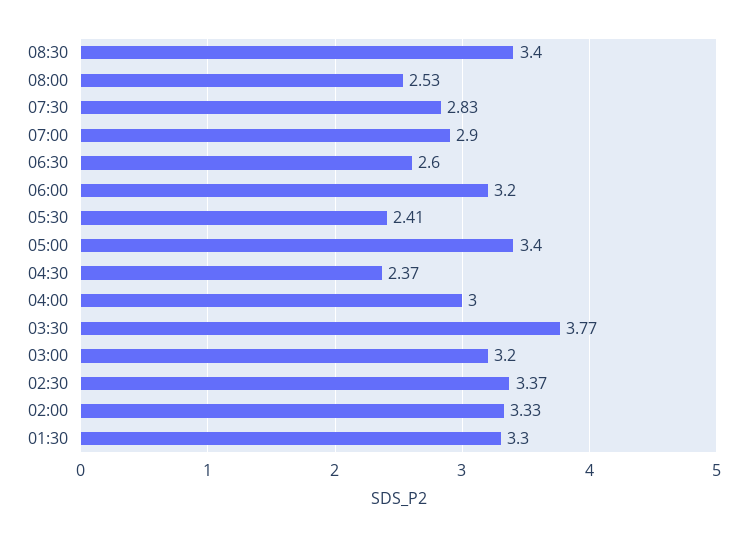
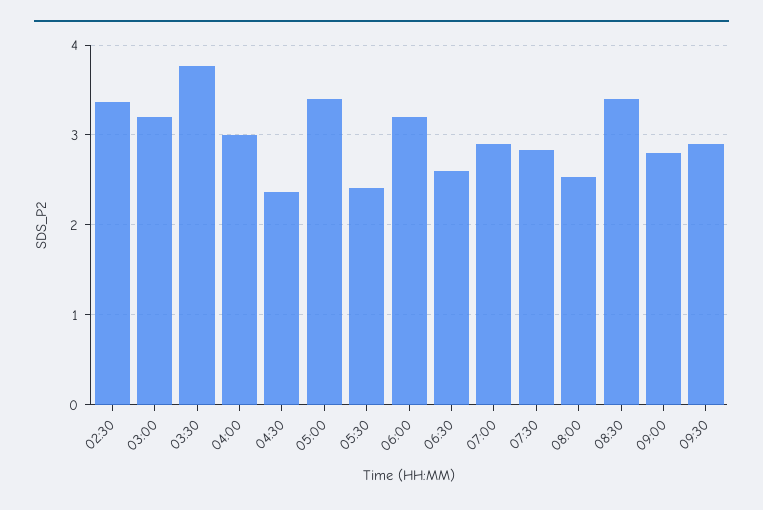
02:00: 3.33 -> none
01:30: 3.3 -> none
09:00: none -> 2.8
09:30: none -> 2.9

